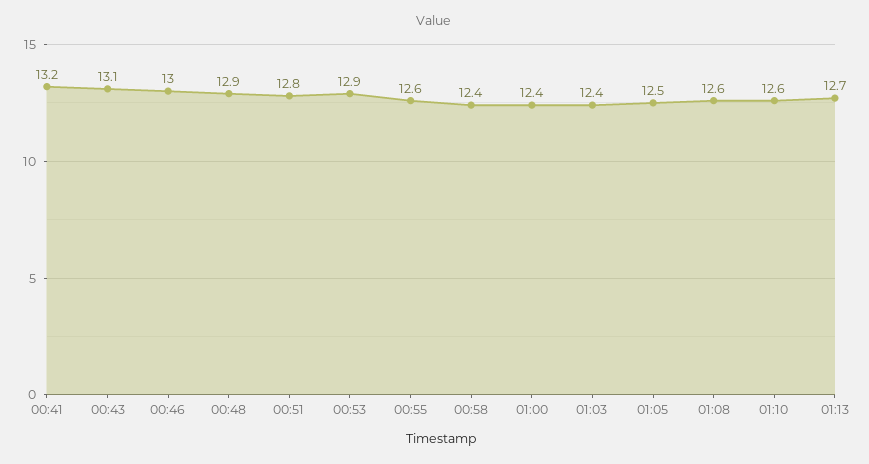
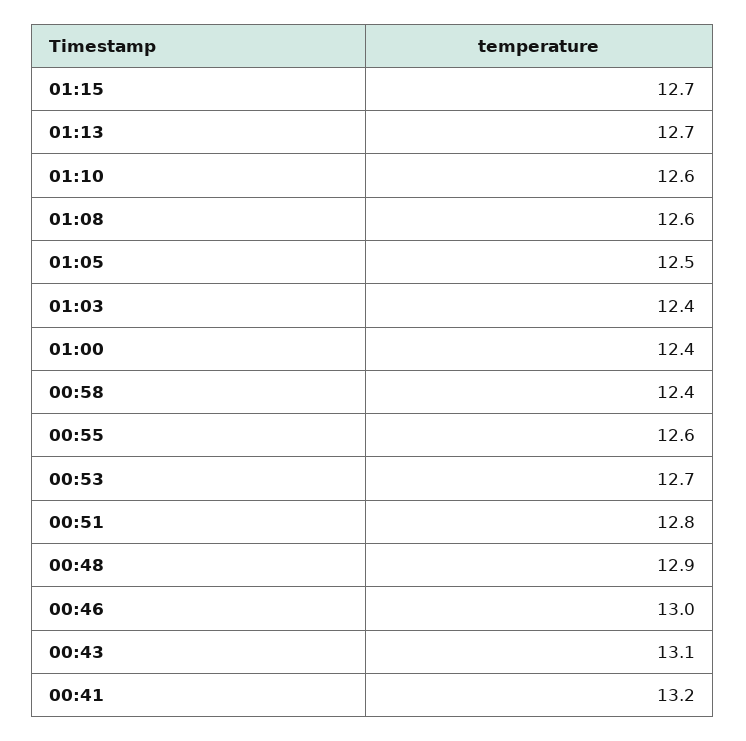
00:53: 12.9 -> 12.7
01:15: none -> 12.7

